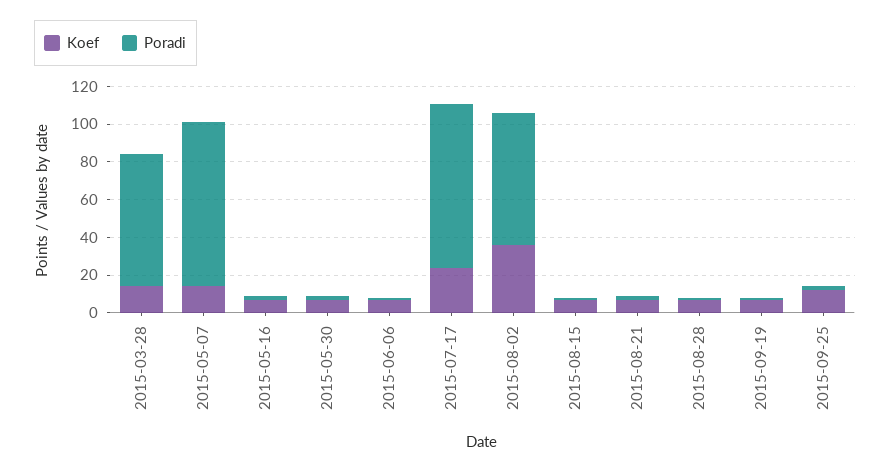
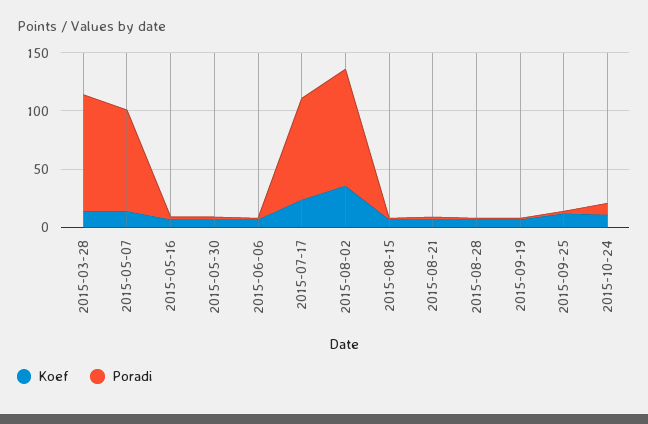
Poradi, 2015-03-28: 70 -> 100
Poradi, 2015-08-02: 70 -> 100
Koef, 2015-10-24: none -> 10
Poradi, 2015-10-24: none -> 10

